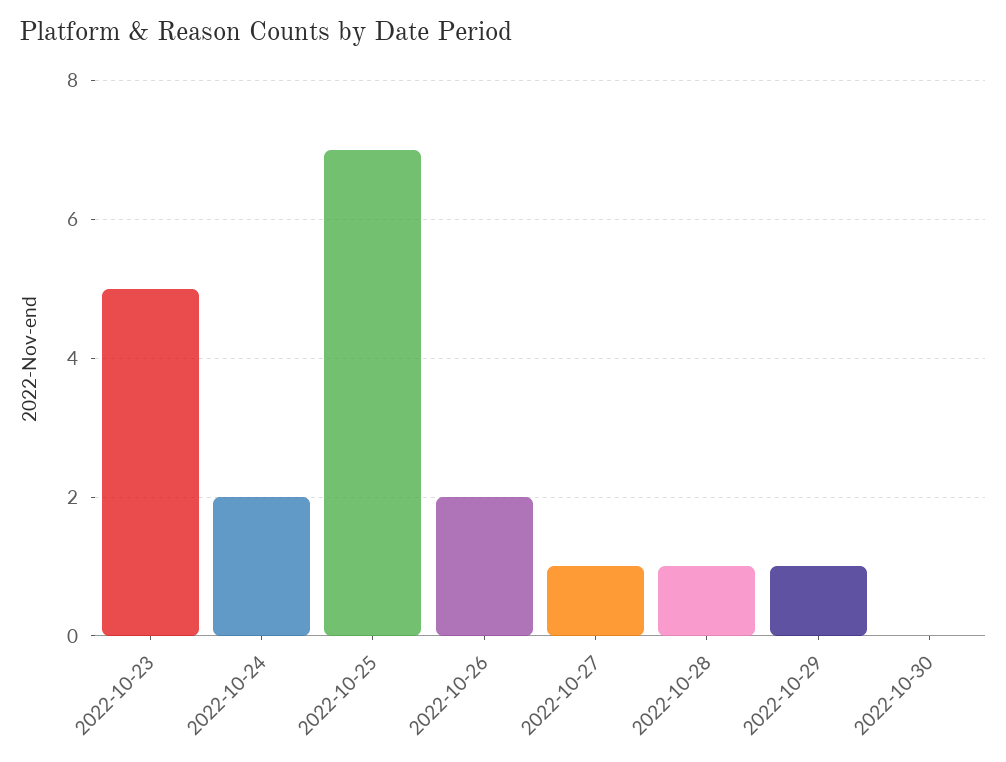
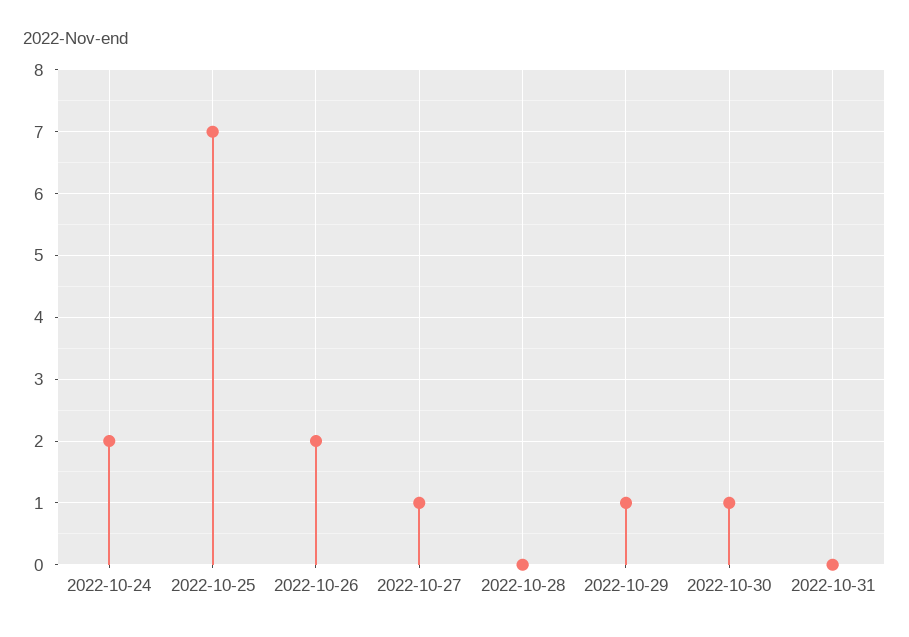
2022-10-23: 5 -> none
2022-10-28: 1 -> 0
2022-10-30: 0 -> 1
2022-10-31: none -> 0

